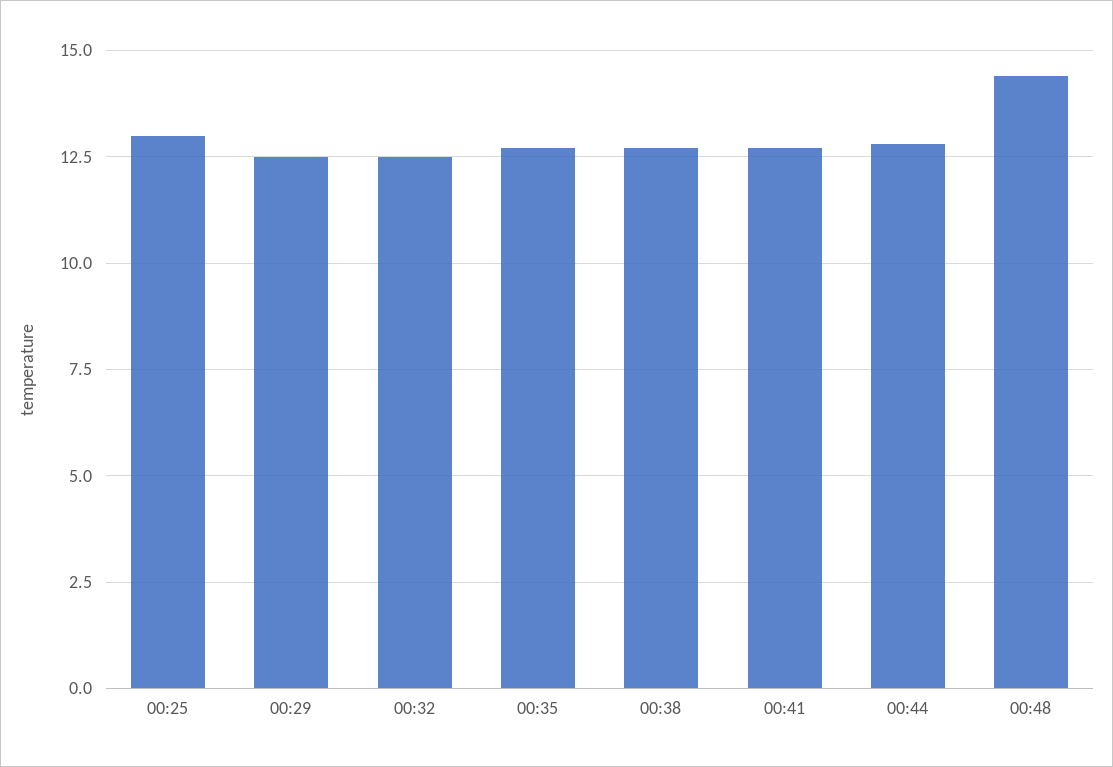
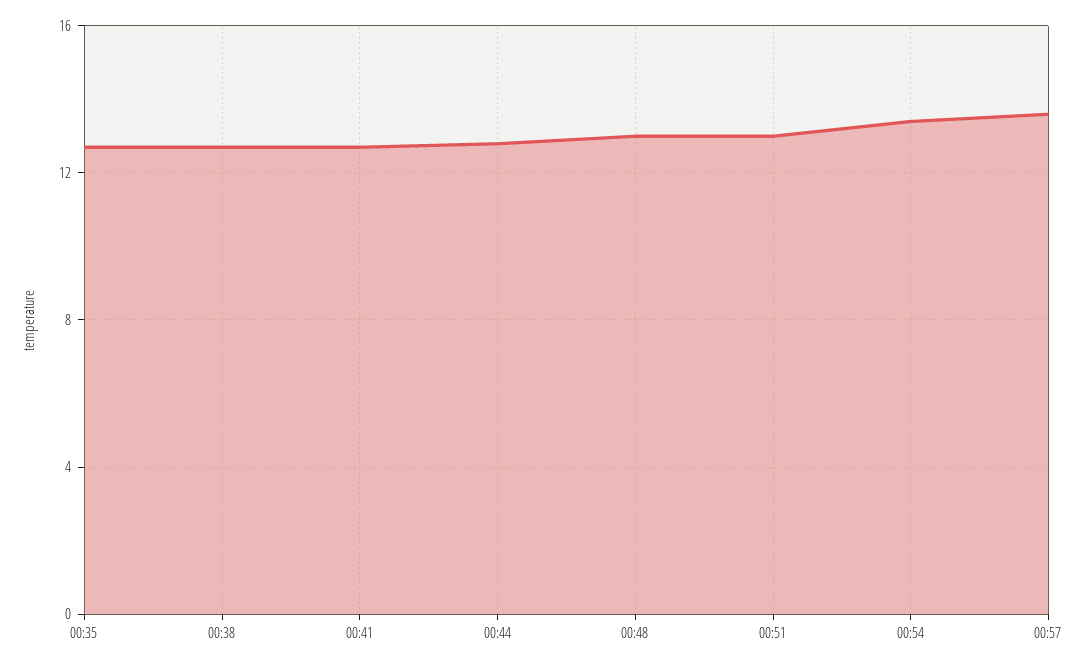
00:25: 13 -> none
00:29: 12.5 -> none
00:32: 12.5 -> none
00:48: 14.5 -> 13
00:51: none -> 13
00:54: none -> 13.5
00:57: none -> 13.5

